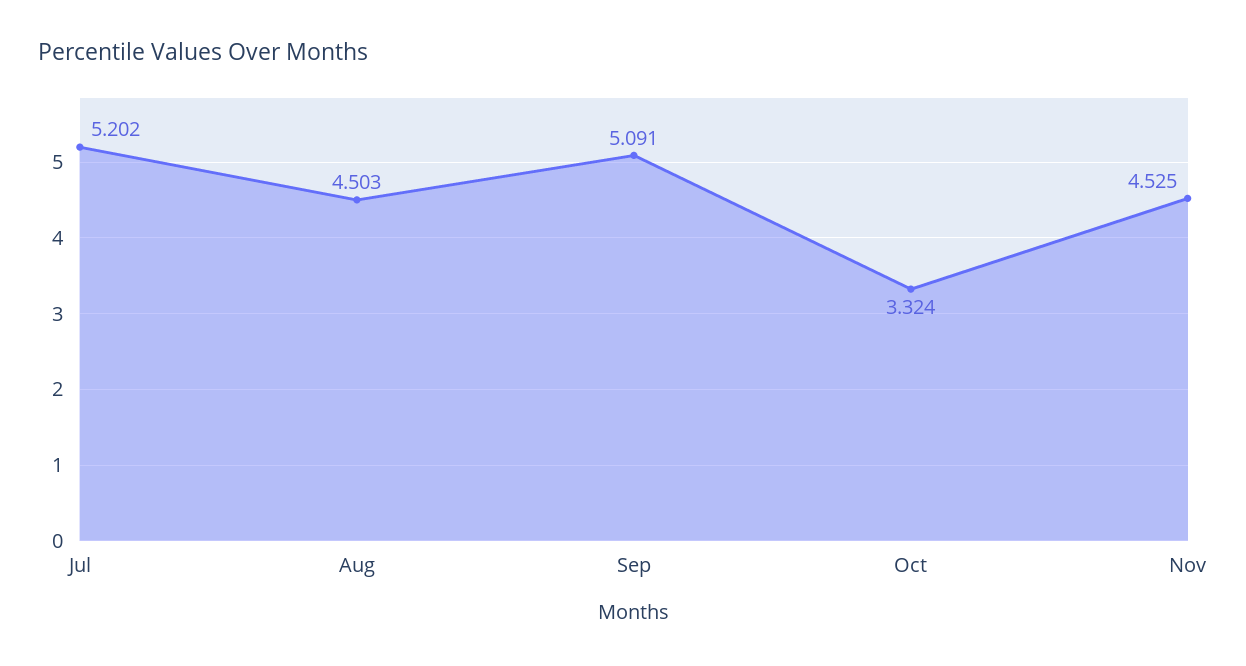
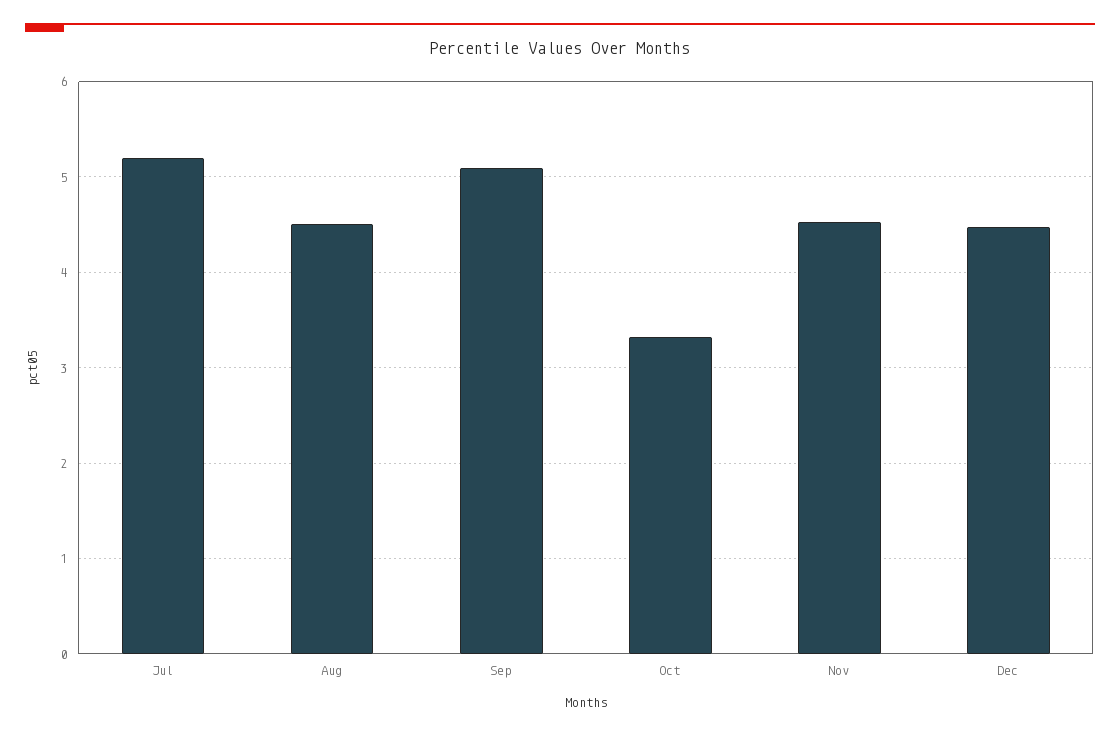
Dec: none -> 4.5

